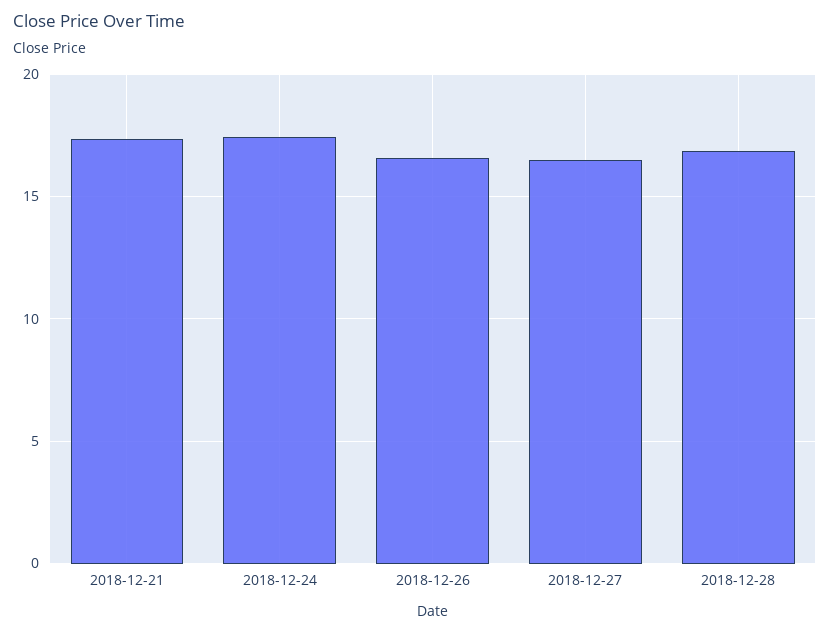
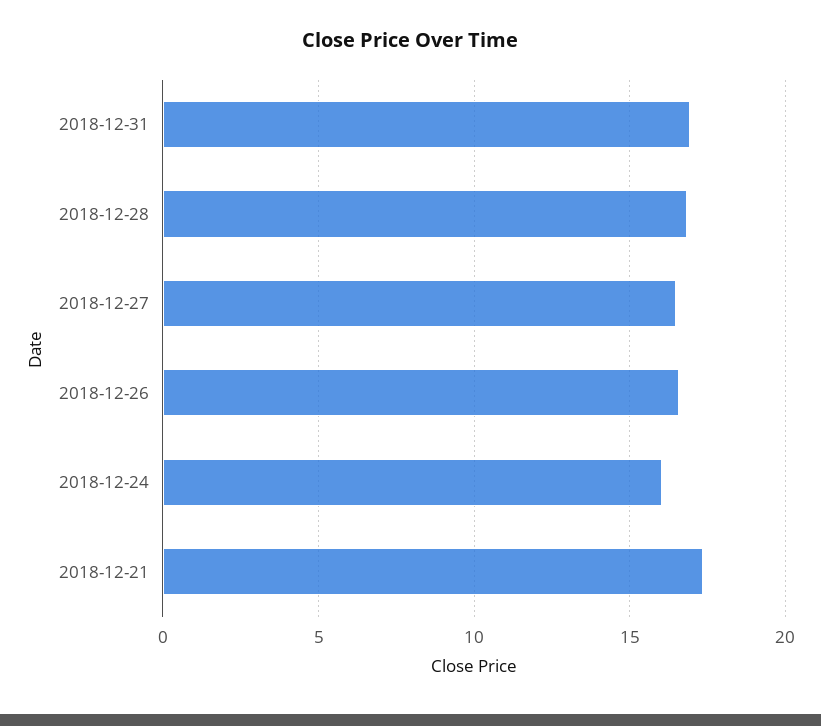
2018-12-24: 17.5 -> 16
2018-12-31: none -> 17

